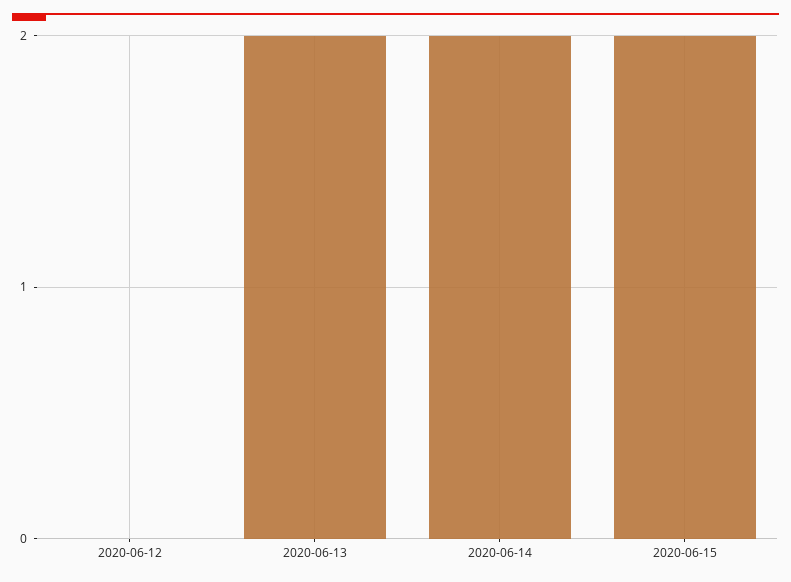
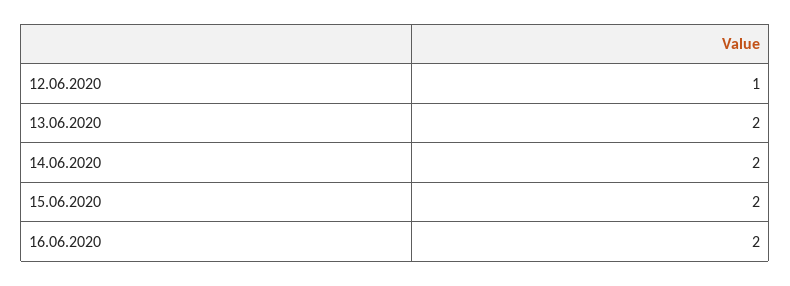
2020-06-12: 0 -> 1
16.06.2020: none -> 2

